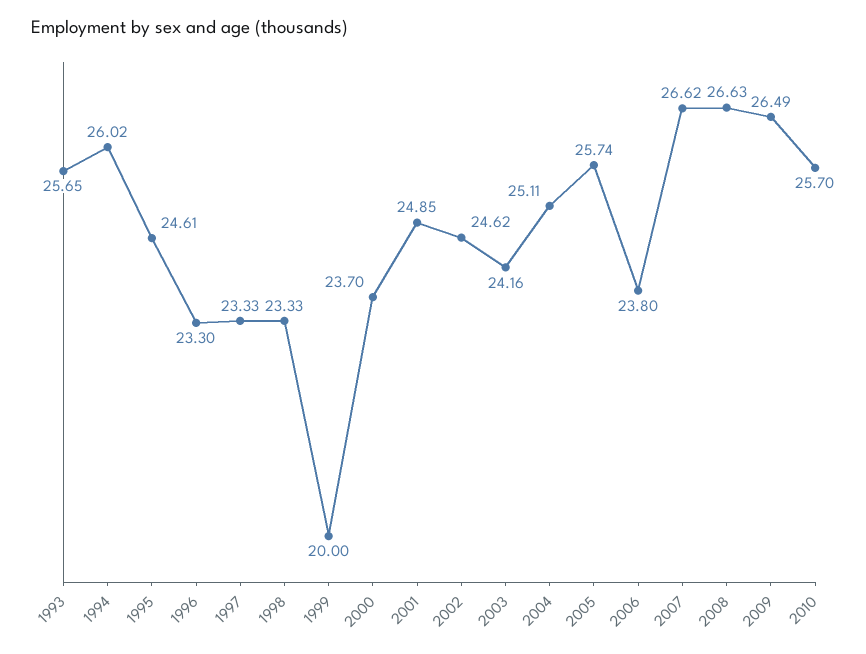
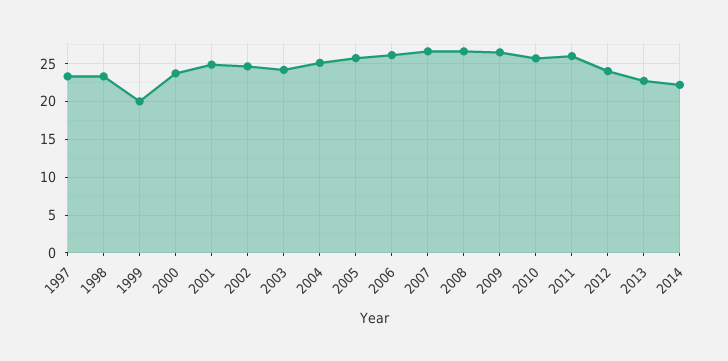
1993: 25.65 -> none
1994: 26.02 -> none
1995: 24.61 -> none
1996: 23.3 -> none
2006: 23.8 -> 26
2011: none -> 26
2012: none -> 24
2013: none -> 23
2014: none -> 22

